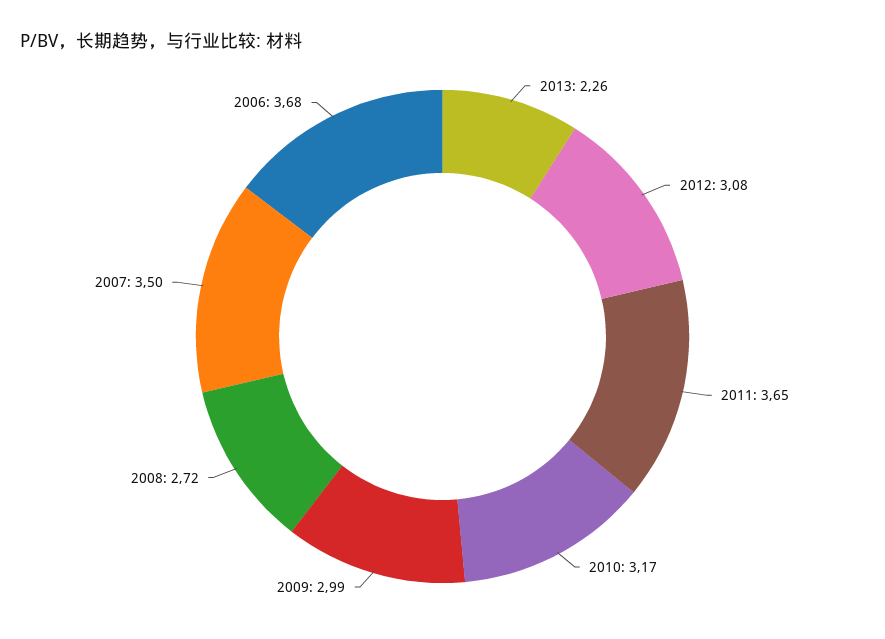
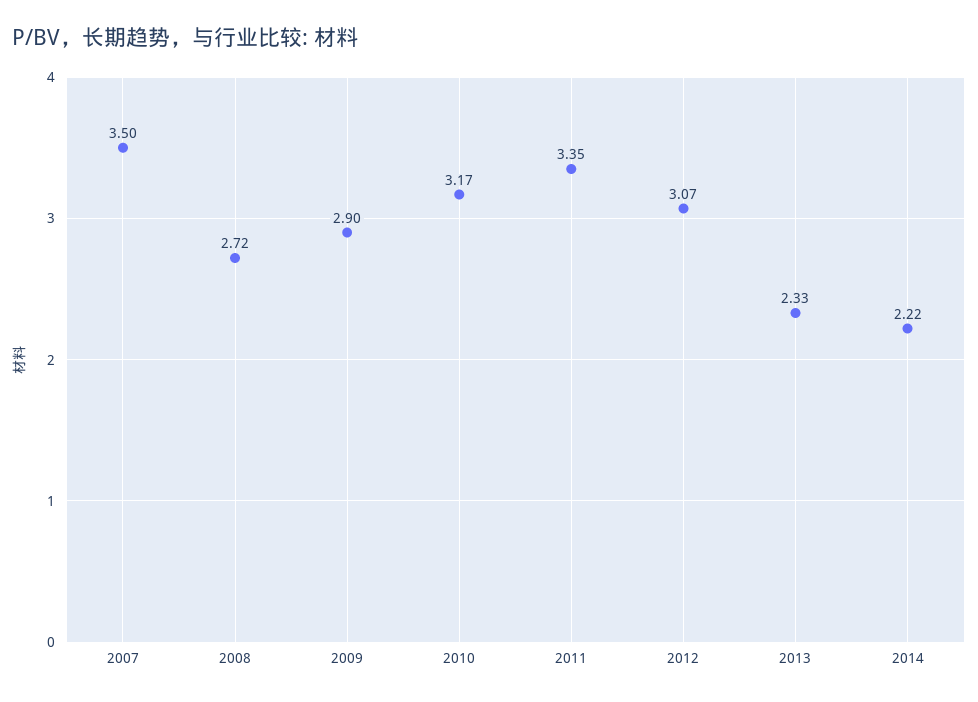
2013: 2.26 -> 2.33
2012: 3.08 -> 3.07
2011: 3.65 -> 3.35
2009: 2.99 -> 2.9
2006: 3.68 -> none
2014: none -> 2.22

